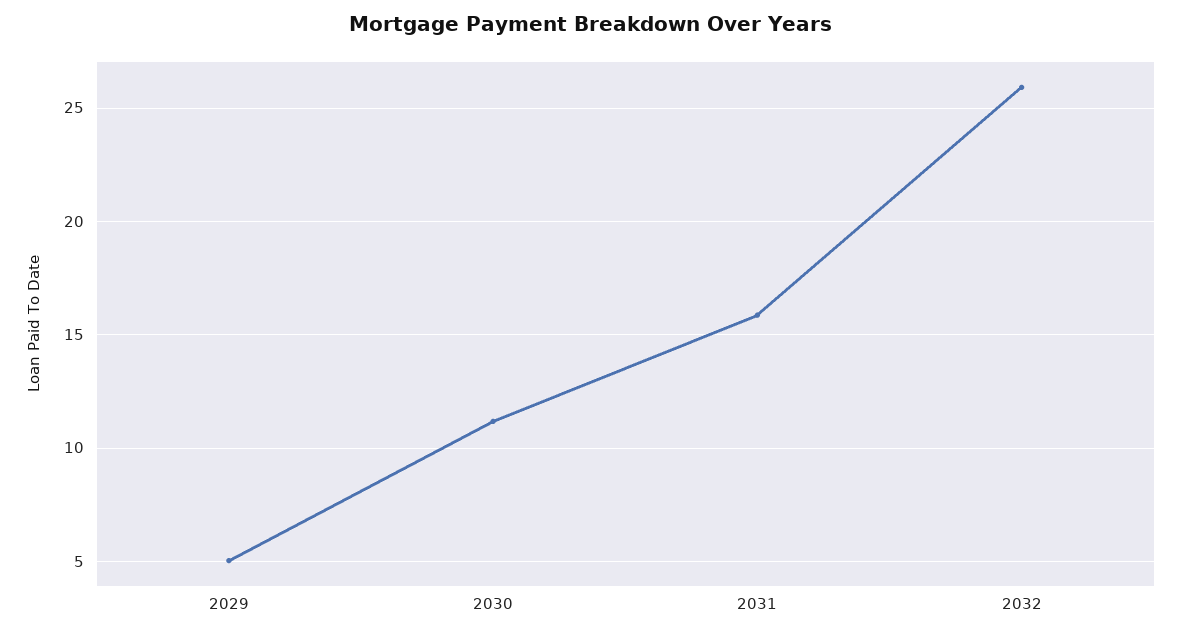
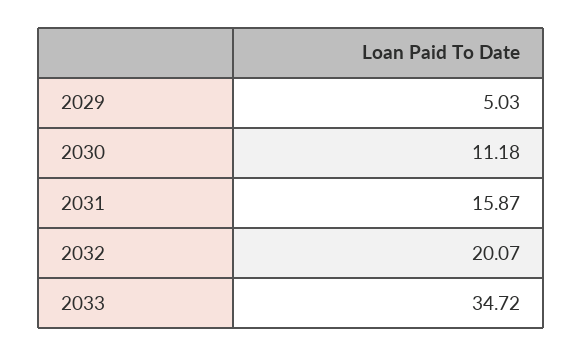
2032: 26 -> 20.07
2033: none -> 34.72

